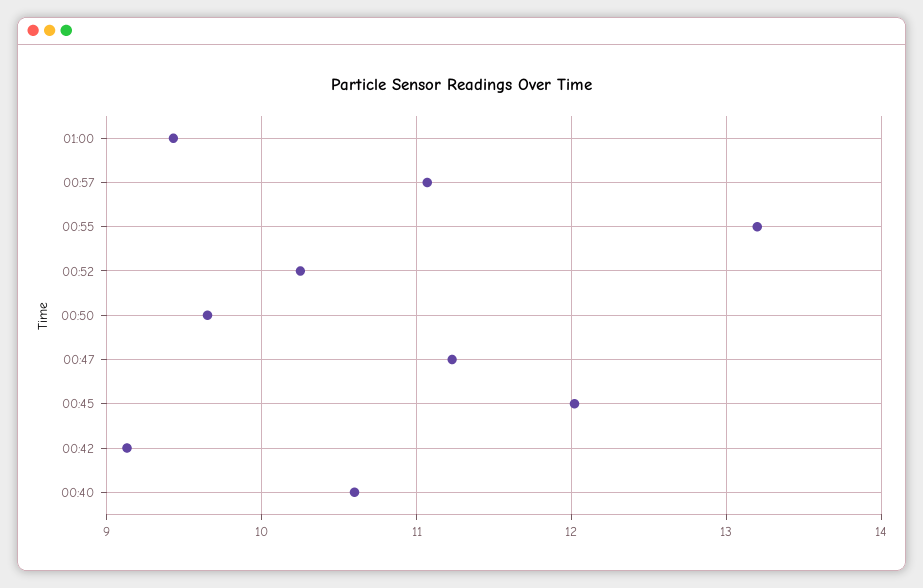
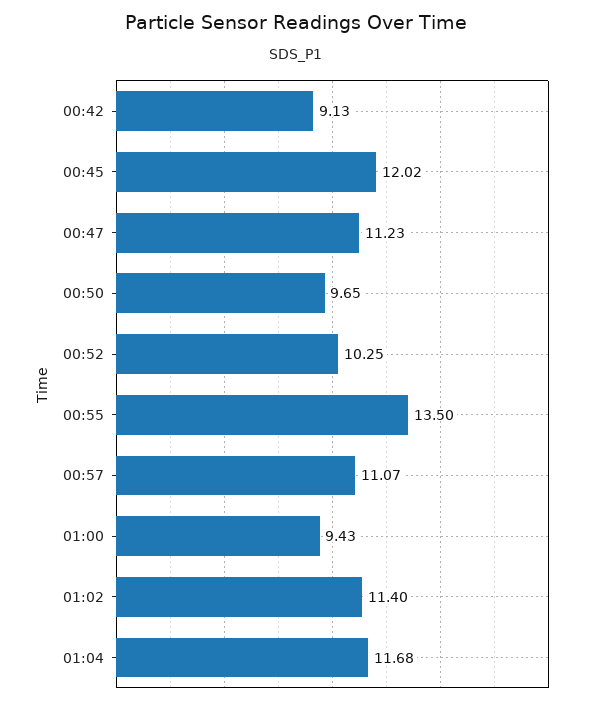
00:55: 13.2 -> 13.5
00:40: 10.6 -> none
01:02: none -> 11.4
01:04: none -> 11.68

